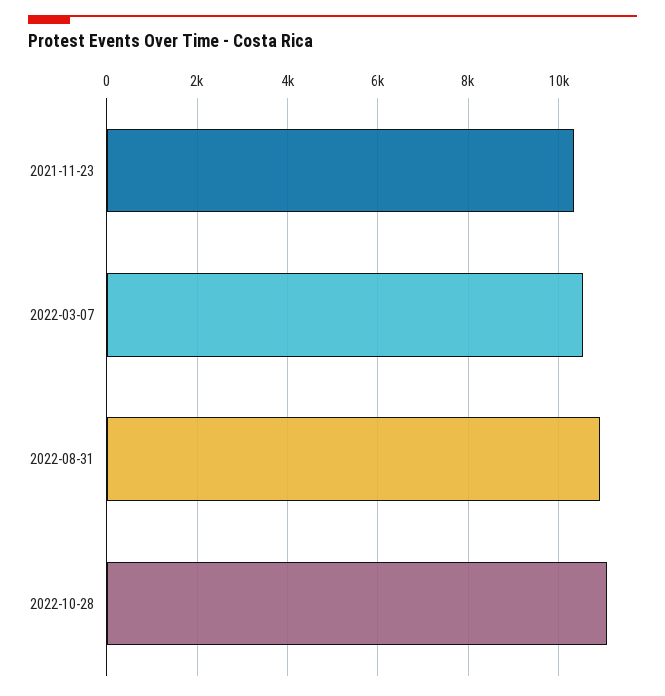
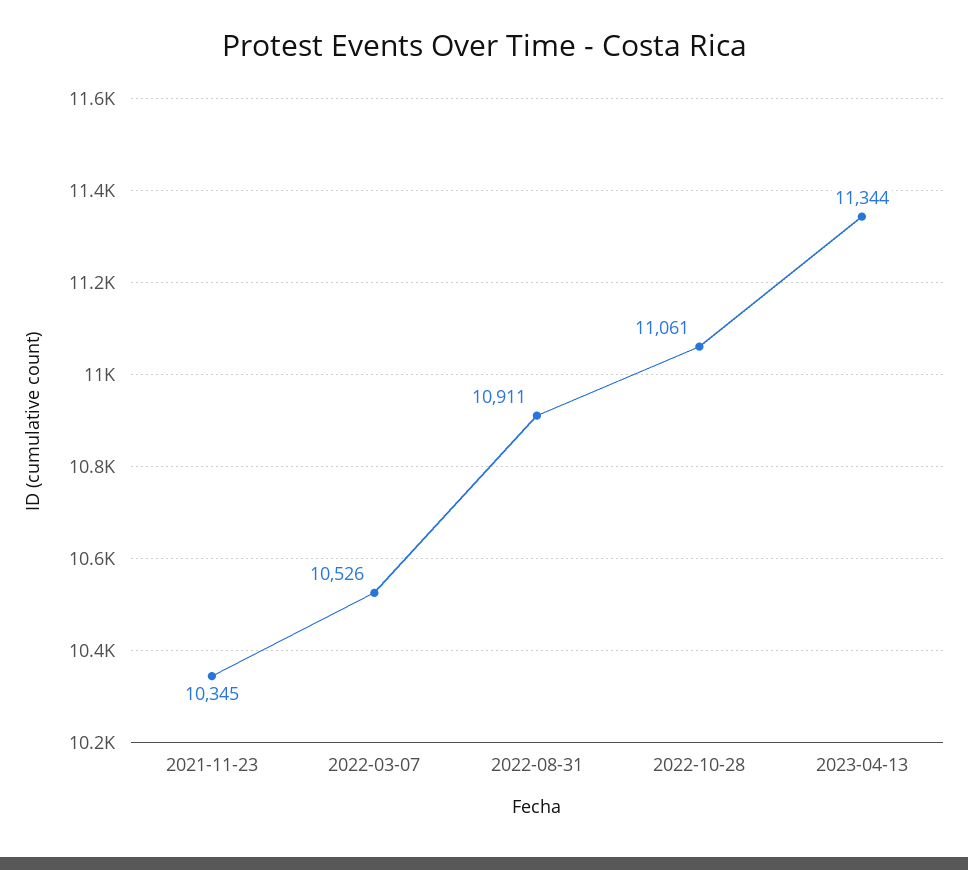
2023-04-13: none -> 11344

